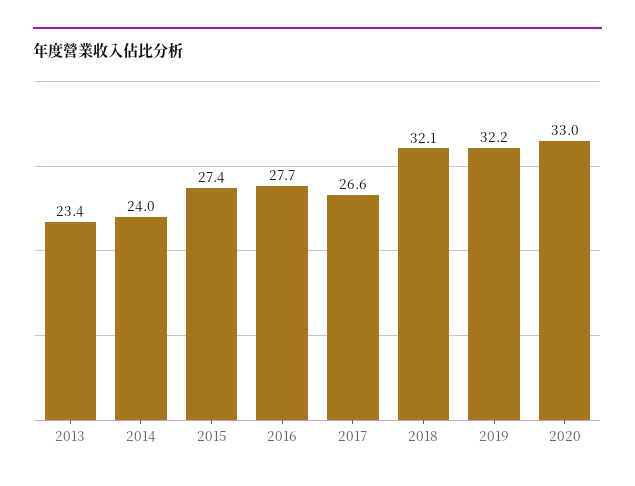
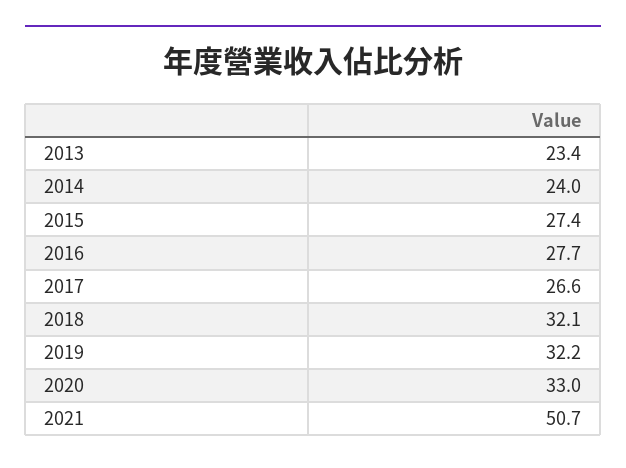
2021: none -> 50.7

